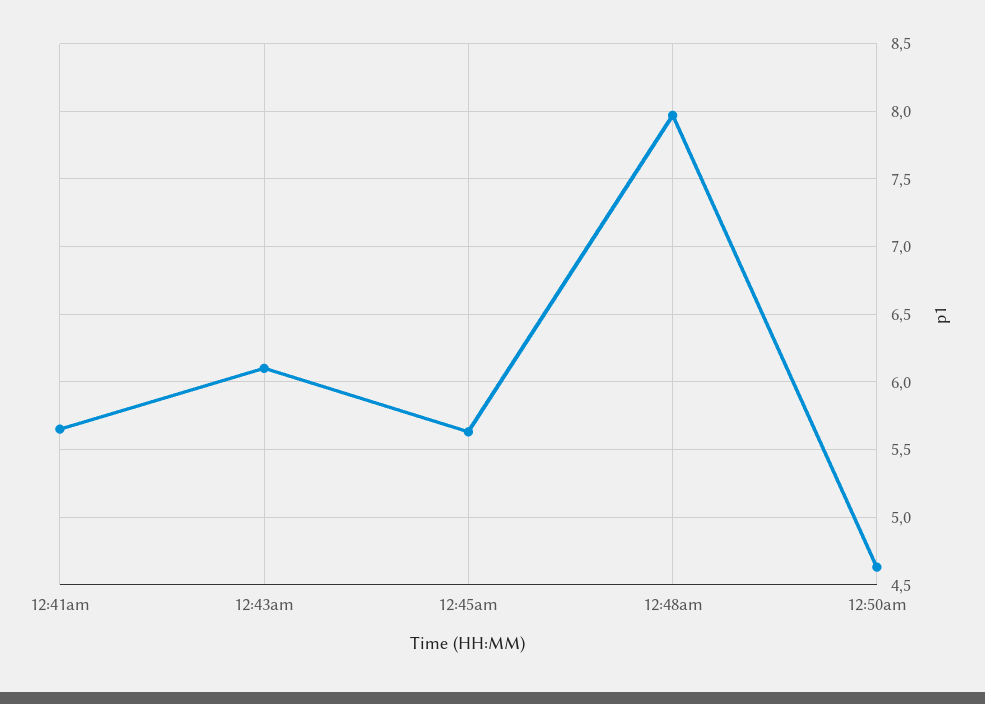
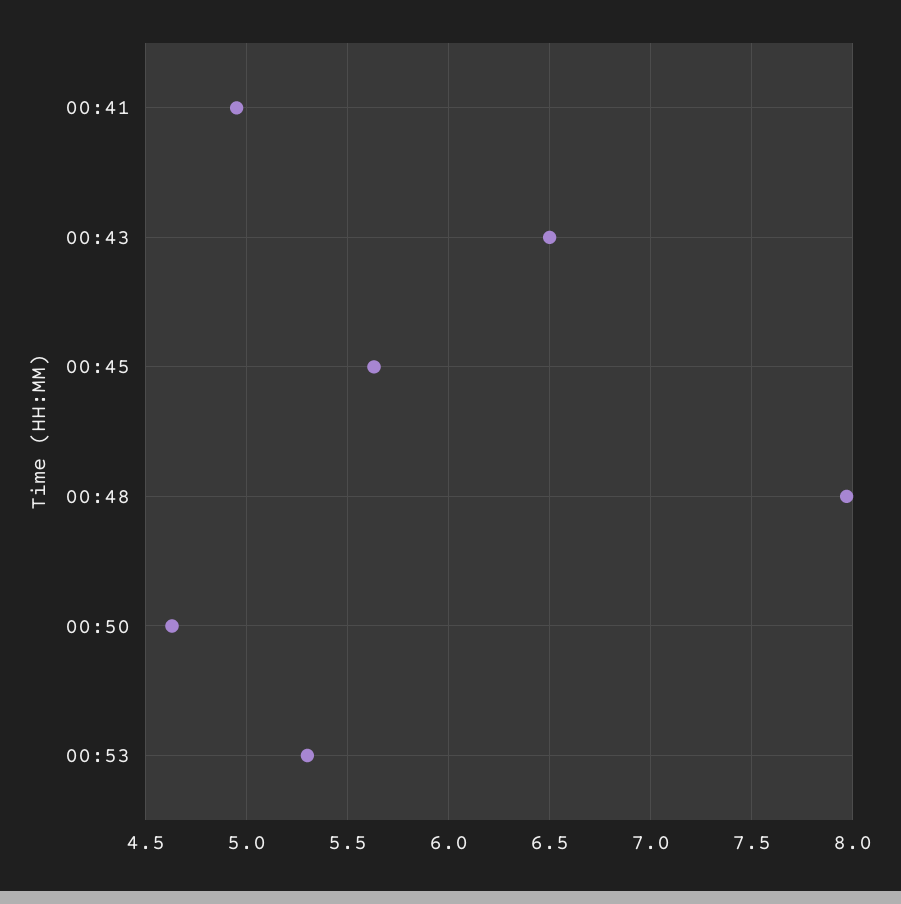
12:41am: 5.65 -> 4.95
12:43am: 6.1 -> 6.5
00:53: none -> 5.3

